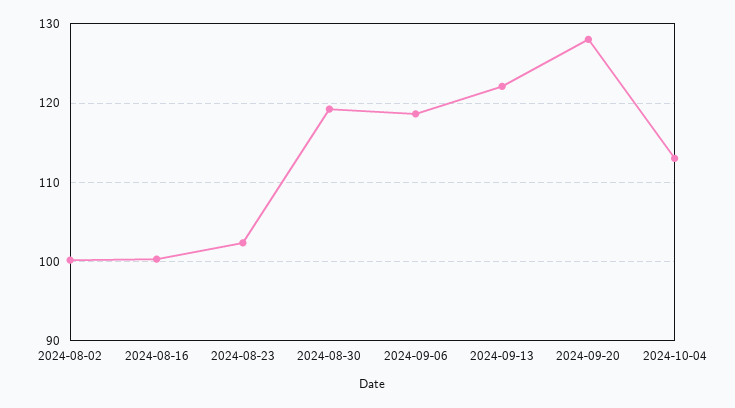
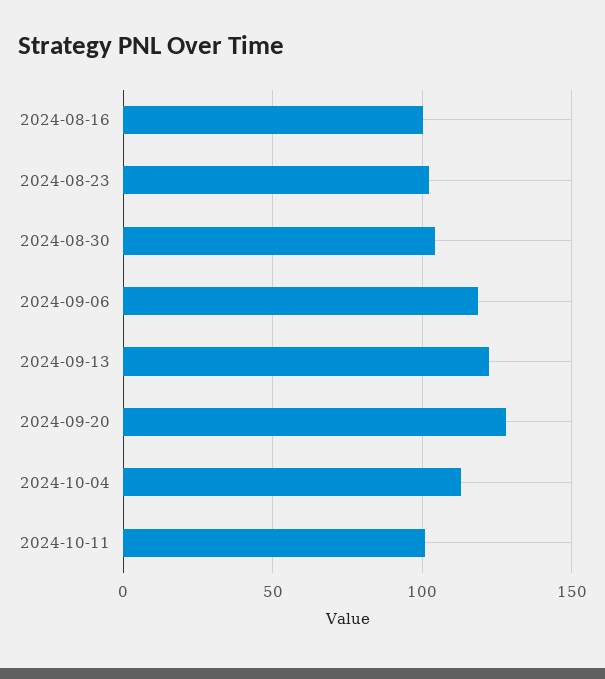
2024-08-02: 100 -> none
2024-08-30: 119 -> 105
2024-10-11: none -> 100

